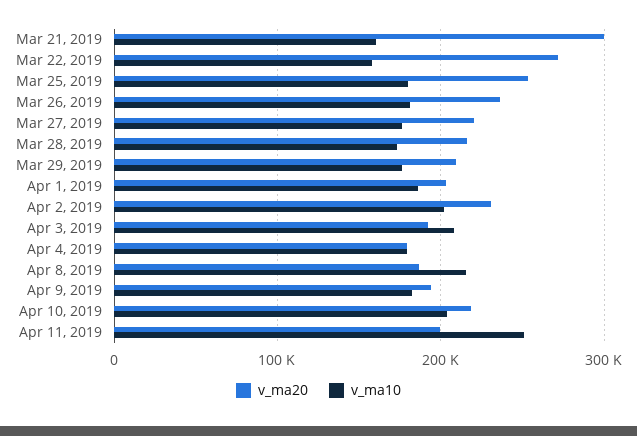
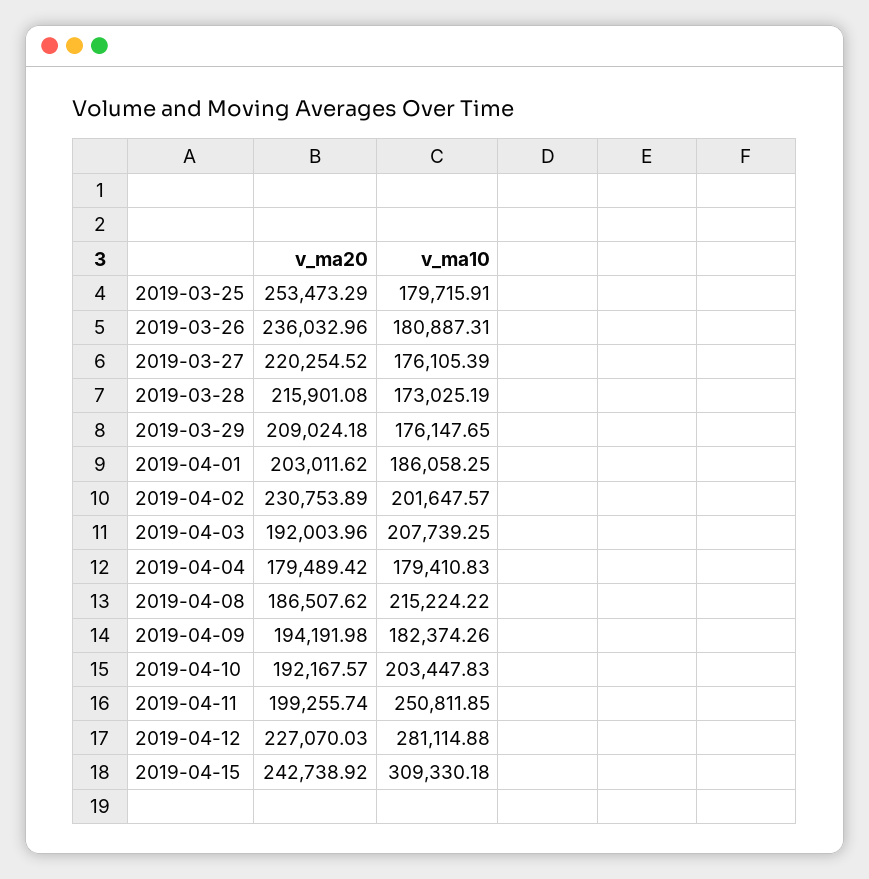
v_ma20, Mar 21, 2019: 300000 -> none
v_ma10, Mar 21, 2019: 160000 -> none
v_ma20, Mar 22, 2019: 270000 -> none
v_ma10, Mar 22, 2019: 160000 -> none
v_ma20, Apr 10, 2019: 220000 -> 192167.57
v_ma20, 2019-04-12: none -> 227070.03
v_ma10, 2019-04-12: none -> 281114.88
v_ma20, 2019-04-15: none -> 242738.92
v_ma10, 2019-04-15: none -> 309330.18

